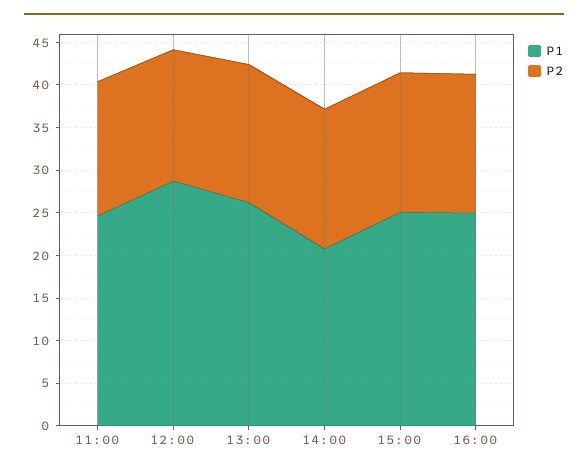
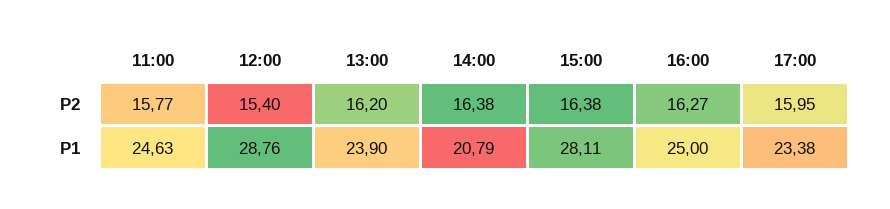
P1, 13:00: 26 -> 23.9
P1, 15:00: 25 -> 28.11
P2, 17:00: none -> 15.95
P1, 17:00: none -> 23.38

